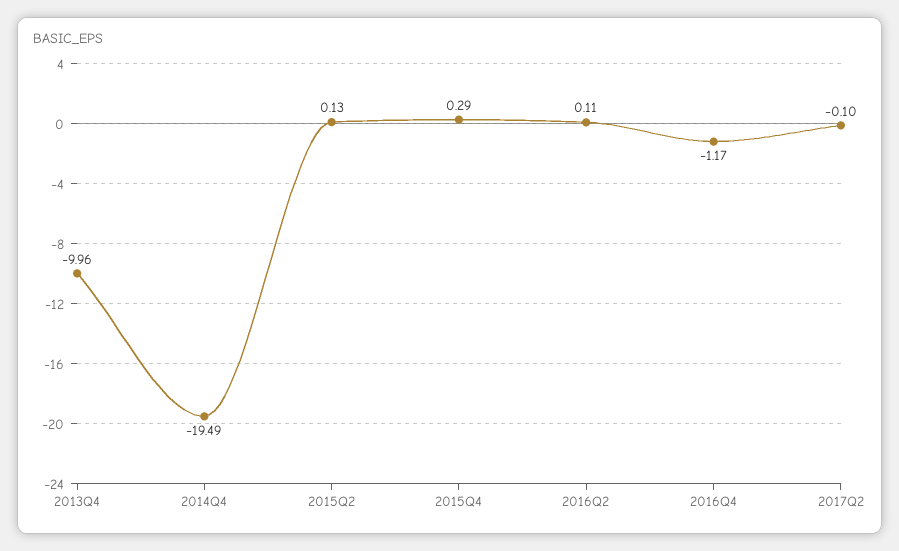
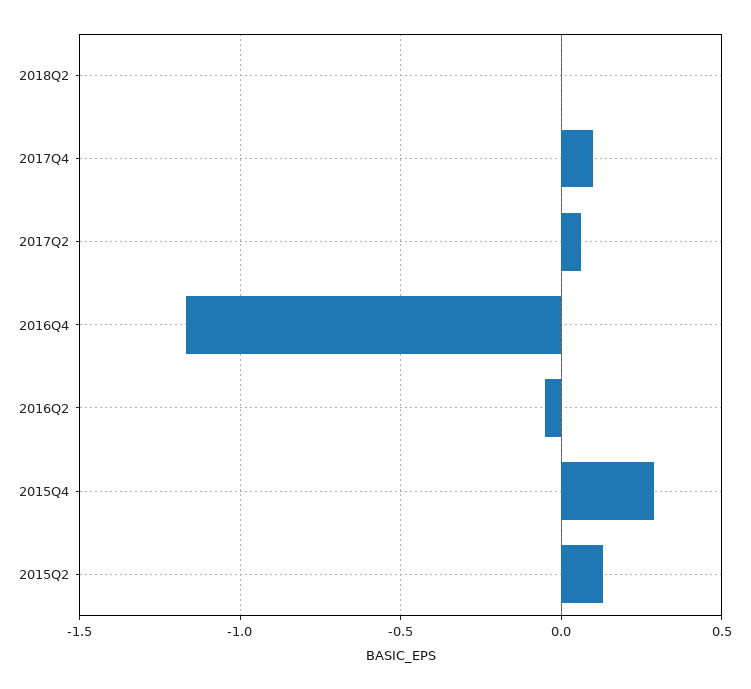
2013Q4: -9.96 -> none
2014Q4: -19.49 -> none
2016Q2: 0.11 -> -0.05
2017Q2: -0.1 -> 0.05
2018Q2: none -> 0
2017Q4: none -> 0.1

